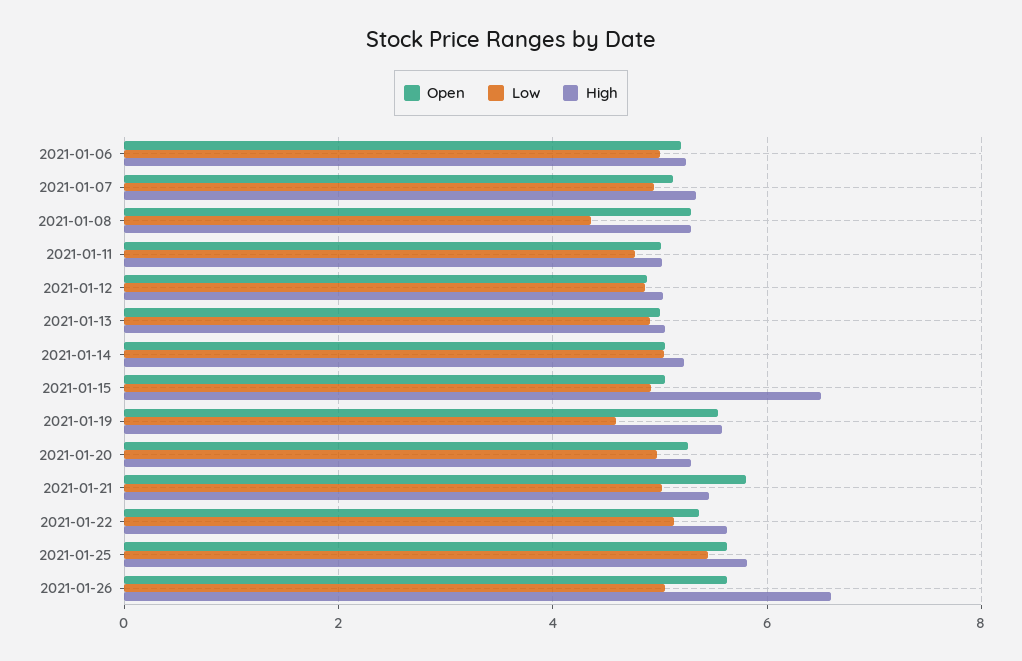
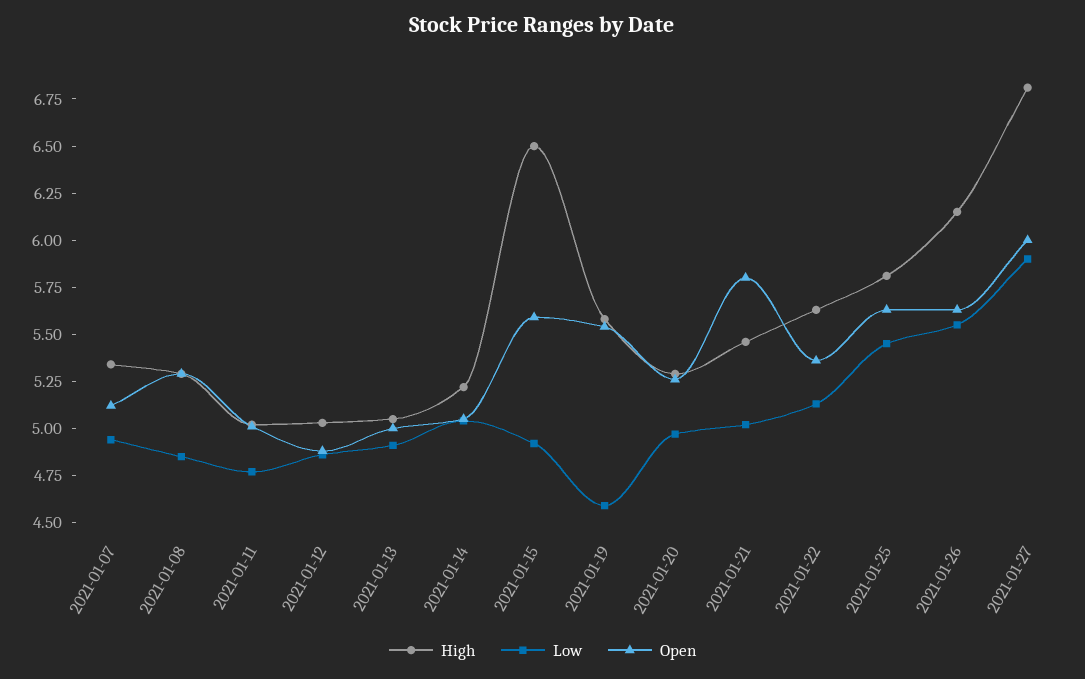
Open, 2021-01-06: 5.2 -> none
Low, 2021-01-06: 5 -> none
High, 2021-01-06: 5.2 -> none
Low, 2021-01-08: 4.4 -> 4.85
Open, 2021-01-15: 5 -> 5.6
Low, 2021-01-26: 5 -> 5.55
High, 2021-01-26: 6.6 -> 6.15
High, 2021-01-27: none -> 6.8
Low, 2021-01-27: none -> 5.9
Open, 2021-01-27: none -> 6

